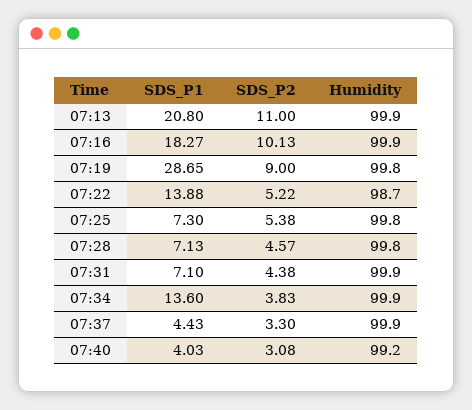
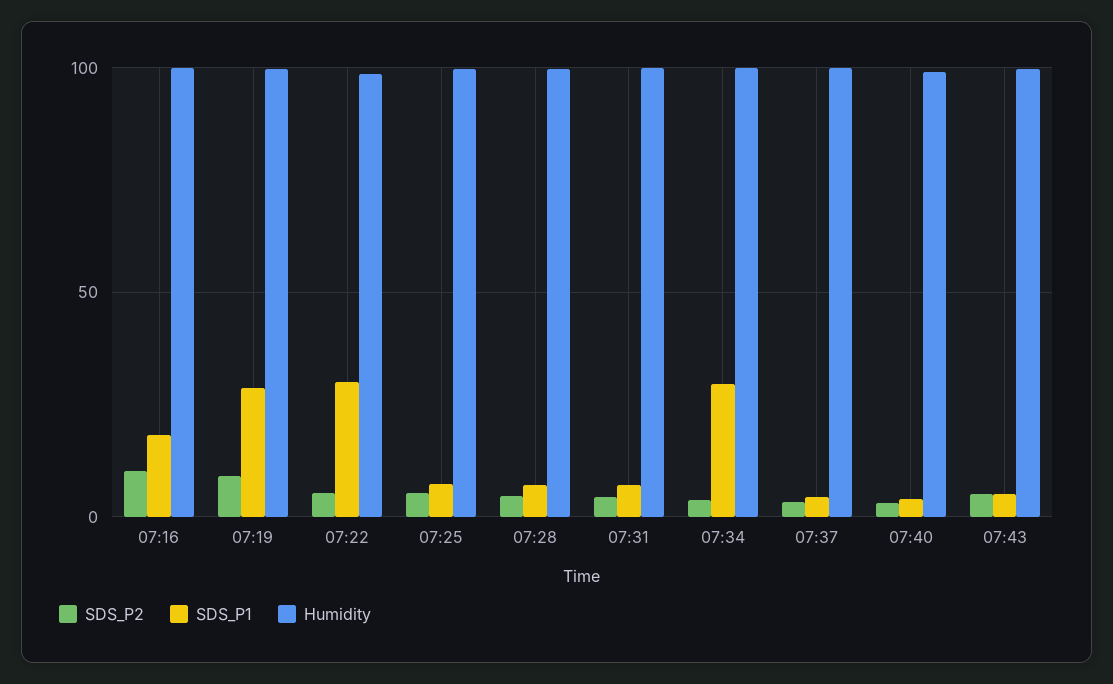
SDS_P1, 07:13: 20.8 -> none
SDS_P2, 07:13: 11 -> none
Humidity, 07:13: 99.9 -> none
SDS_P1, 07:22: 13.88 -> 30
SDS_P1, 07:34: 13.6 -> 30
SDS_P2, 07:43: none -> 5
SDS_P1, 07:43: none -> 5
Humidity, 07:43: none -> 100

